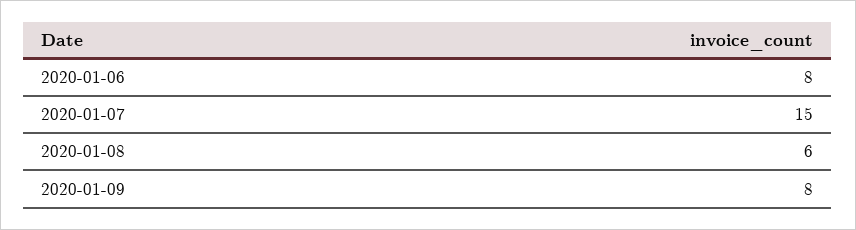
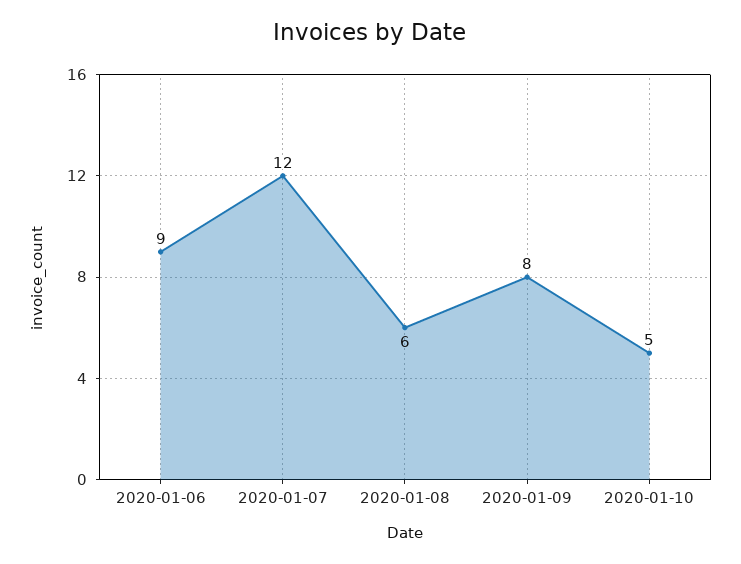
2020-01-06: 8 -> 9
2020-01-07: 15 -> 12
2020-01-10: none -> 5

